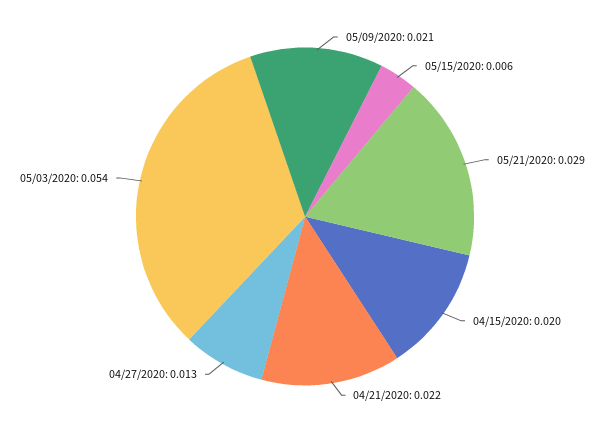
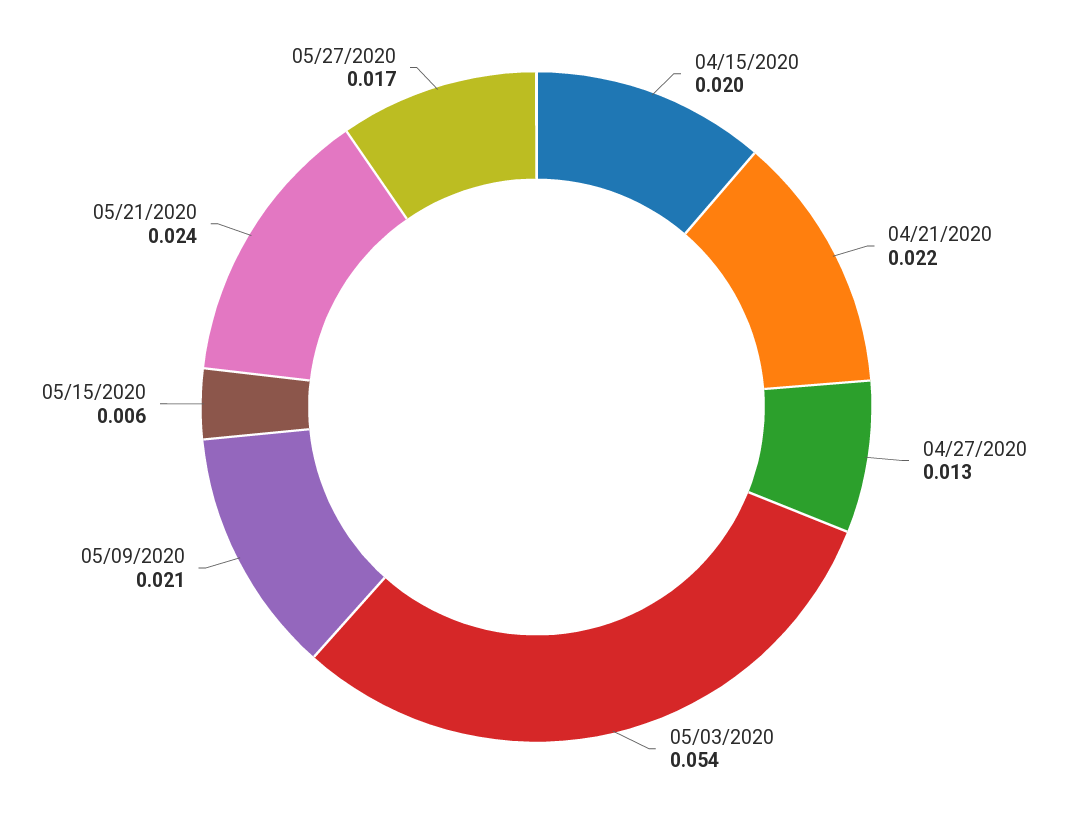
05/21/2020: 0.029 -> 0.024
05/27/2020: none -> 0.017

